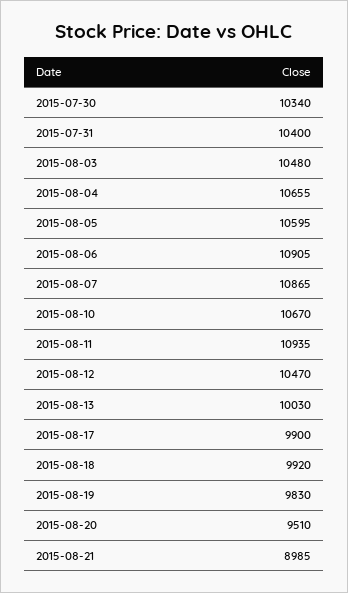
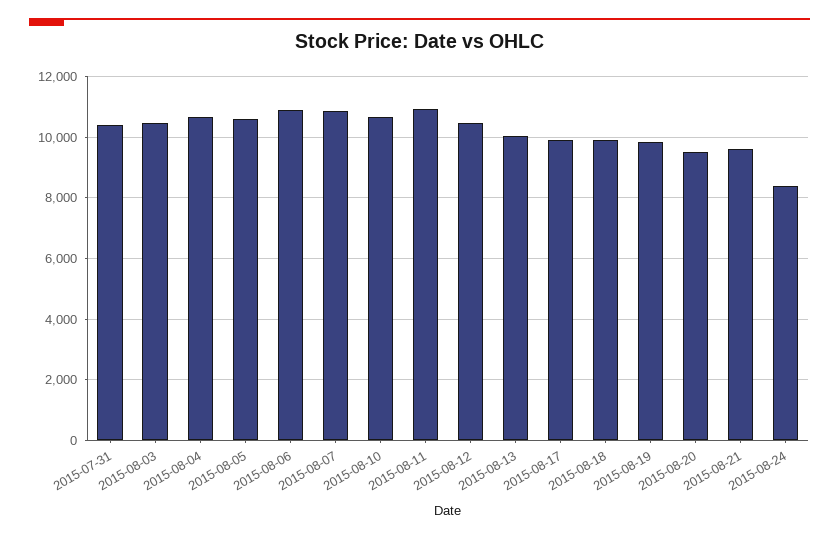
2015-07-30: 10340 -> none
2015-08-21: 8985 -> 9600
2015-08-24: none -> 8400

